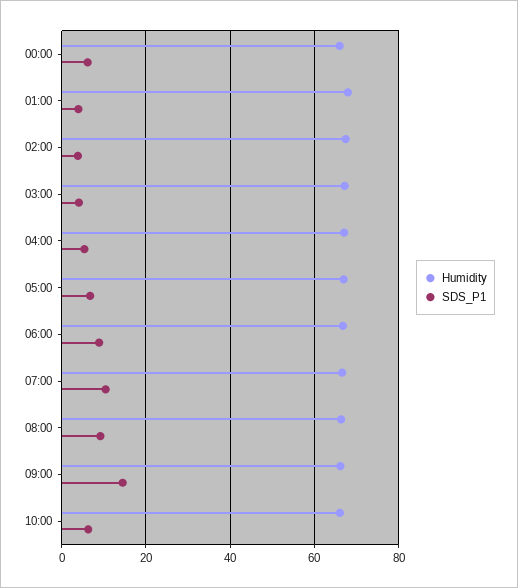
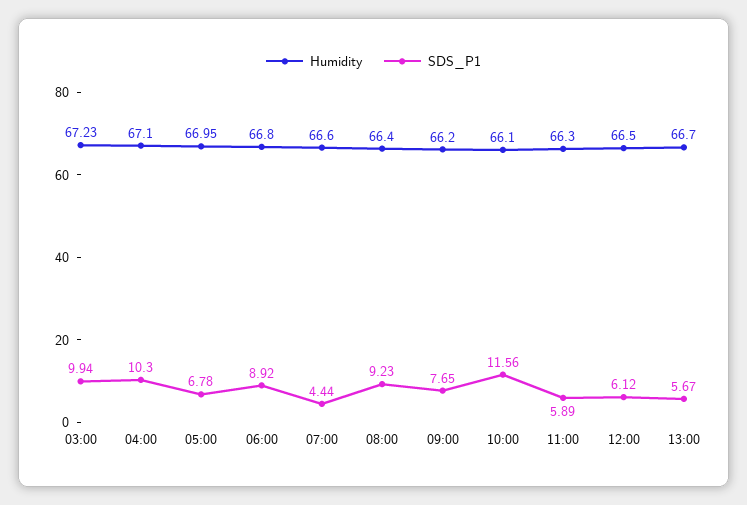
Humidity, 00:00: 66 -> none
SDS_P1, 00:00: 6 -> none
Humidity, 01:00: 68 -> none
SDS_P1, 01:00: 4 -> none
Humidity, 02:00: 68 -> none
SDS_P1, 02:00: 4 -> none
SDS_P1, 03:00: 4 -> 9.94
SDS_P1, 04:00: 6 -> 10.3
SDS_P1, 07:00: 10 -> 4.44
SDS_P1, 09:00: 14 -> 7.65
SDS_P1, 10:00: 6 -> 11.56
Humidity, 11:00: none -> 66.3
SDS_P1, 11:00: none -> 5.89
Humidity, 12:00: none -> 66.5
SDS_P1, 12:00: none -> 6.12
Humidity, 13:00: none -> 66.7
SDS_P1, 13:00: none -> 5.67

